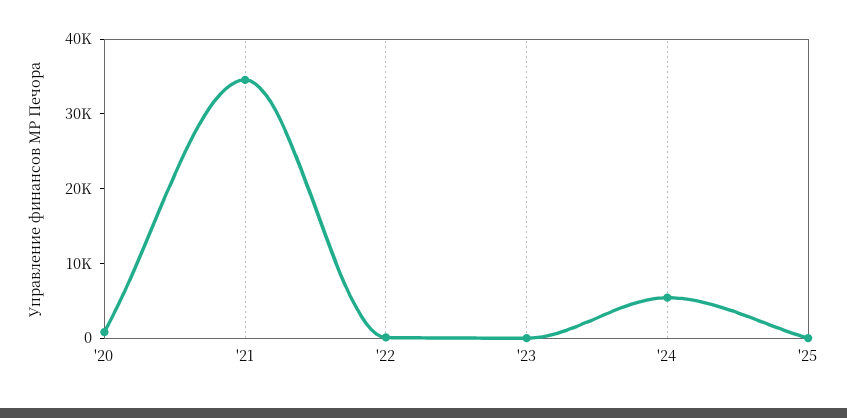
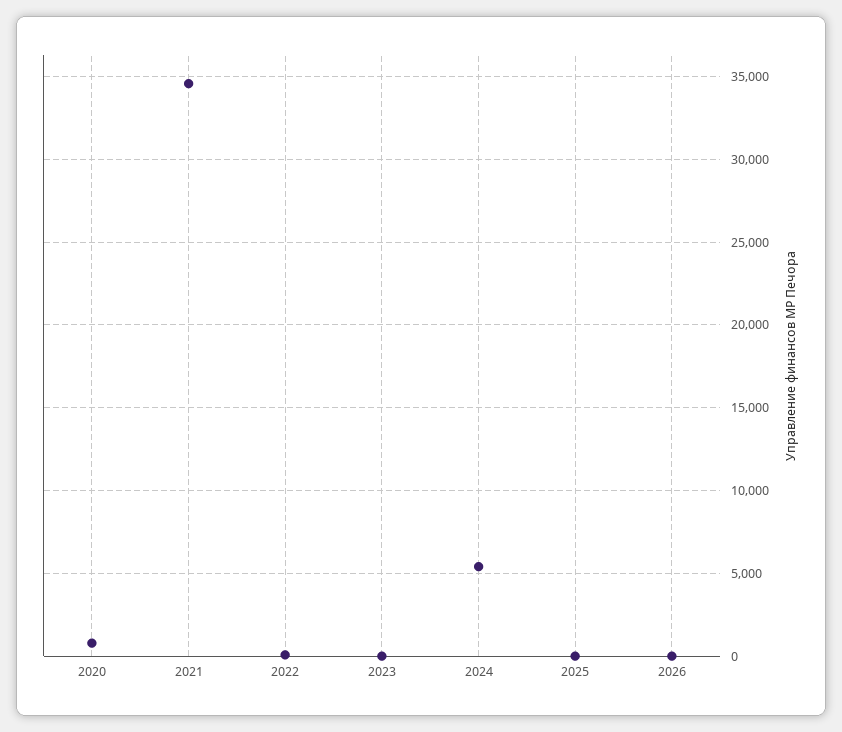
2026: none -> 0

